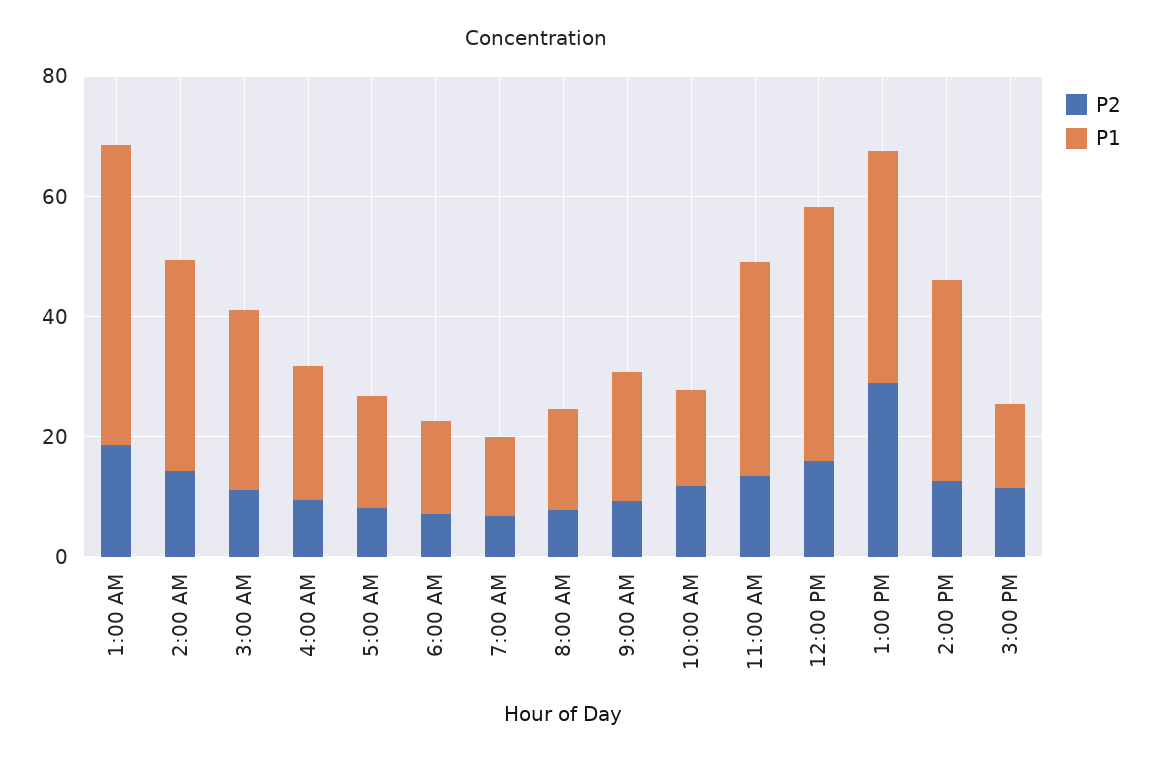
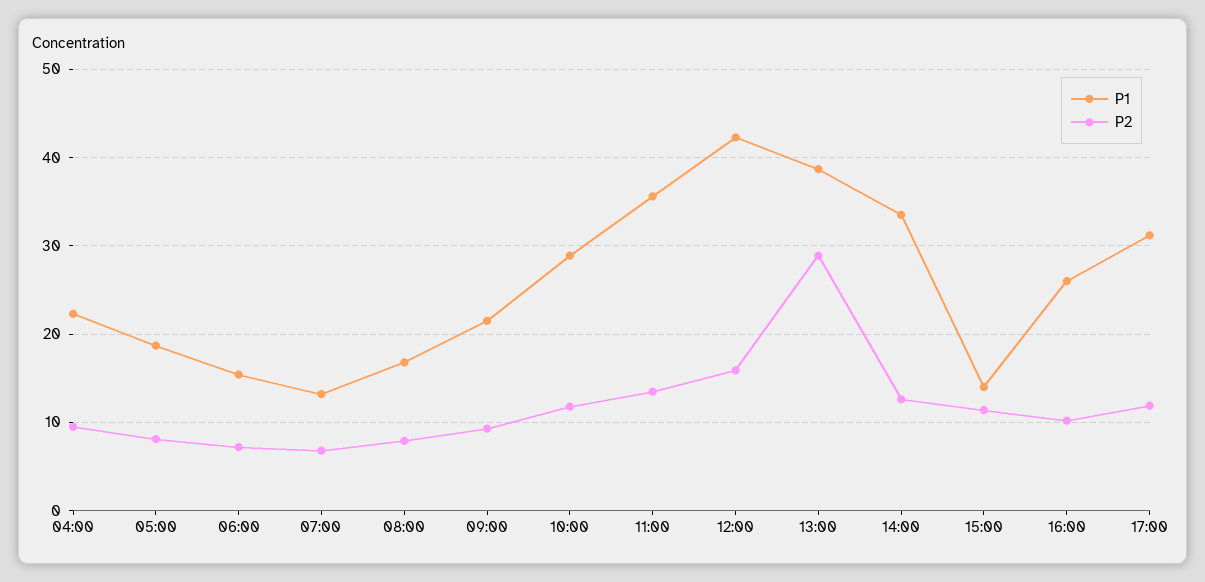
P2, 1:00 AM: 20 -> none
P1, 1:00 AM: 50 -> none
P2, 2:00 AM: 15 -> none
P1, 2:00 AM: 35 -> none
P2, 3:00 AM: 10 -> none
P1, 3:00 AM: 30 -> none
P1, 10:00 AM: 15 -> 29
P1, 16:00: none -> 26
P2, 16:00: none -> 10
P1, 17:00: none -> 31
P2, 17:00: none -> 12

